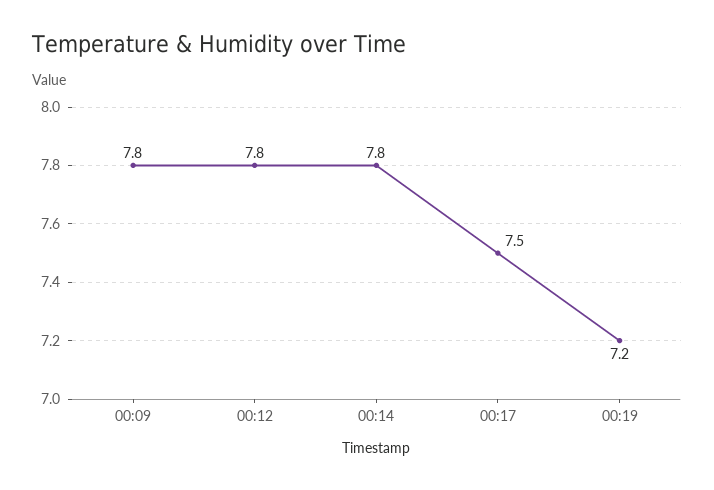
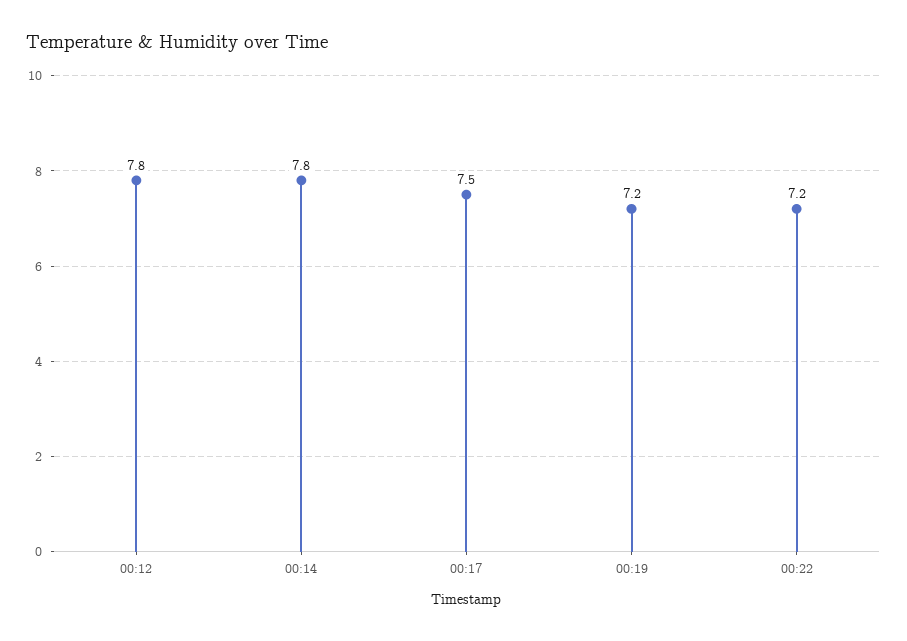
00:09: 7.8 -> none
00:22: none -> 7.2

